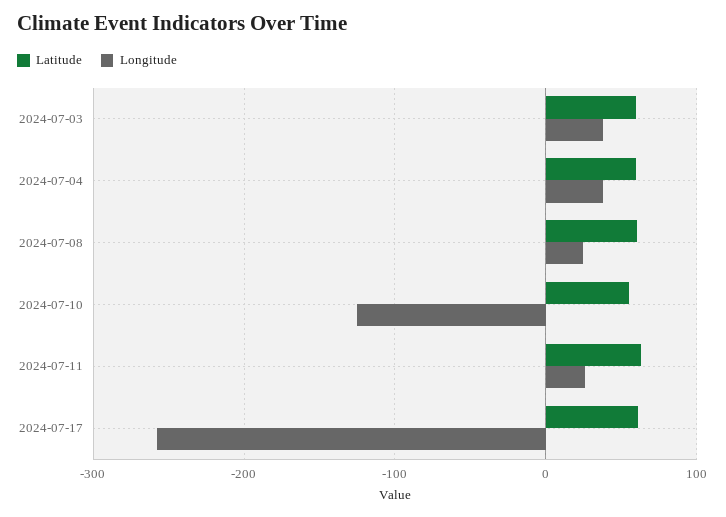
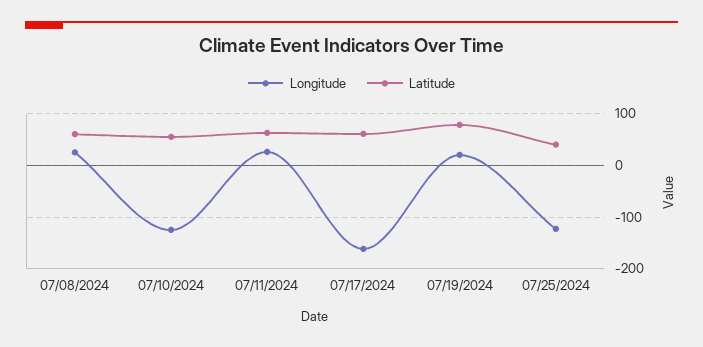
Latitude, 2024-07-03: 60 -> none
Longitude, 2024-07-03: 40 -> none
Latitude, 2024-07-04: 60 -> none
Longitude, 2024-07-04: 40 -> none
Longitude, 2024-07-17: -260 -> -160
Longitude, 07/19/2024: none -> 20
Latitude, 07/19/2024: none -> 80
Longitude, 07/25/2024: none -> -120
Latitude, 07/25/2024: none -> 40

